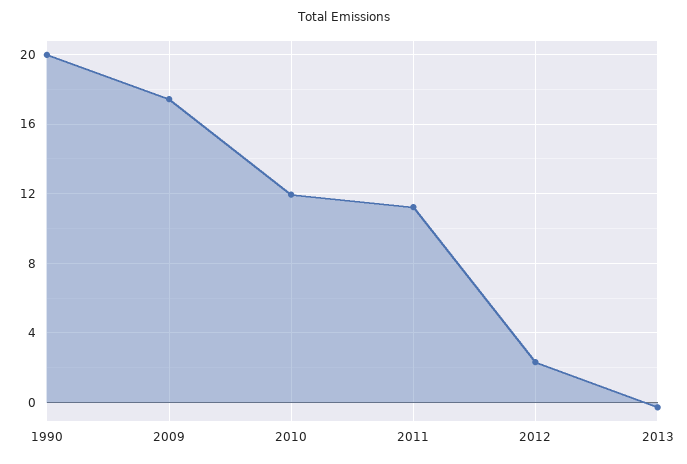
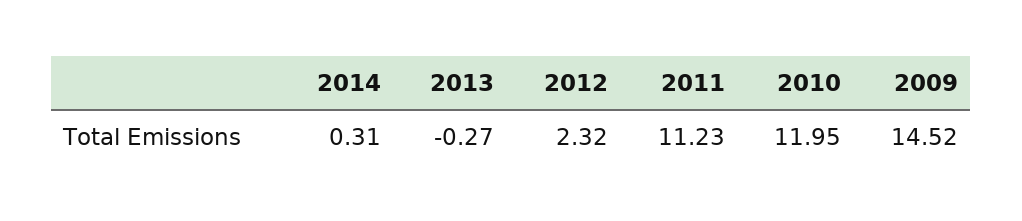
1990: 20 -> none
2009: 17.5 -> 14.52
2014: none -> 0.31

